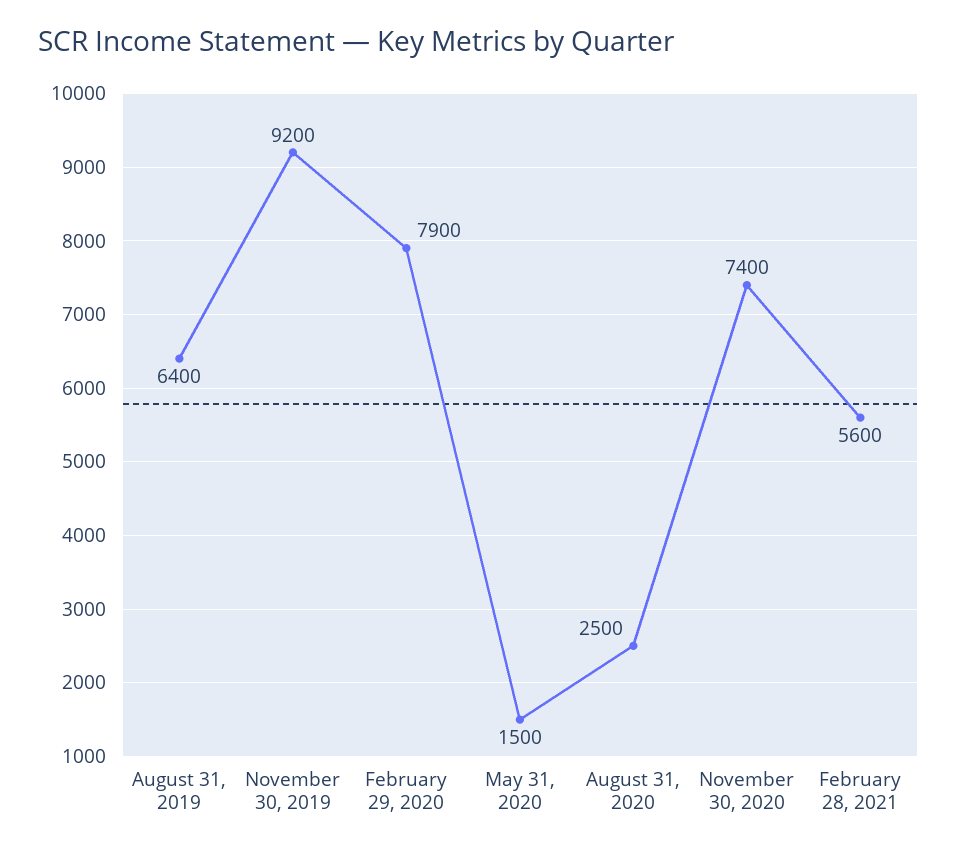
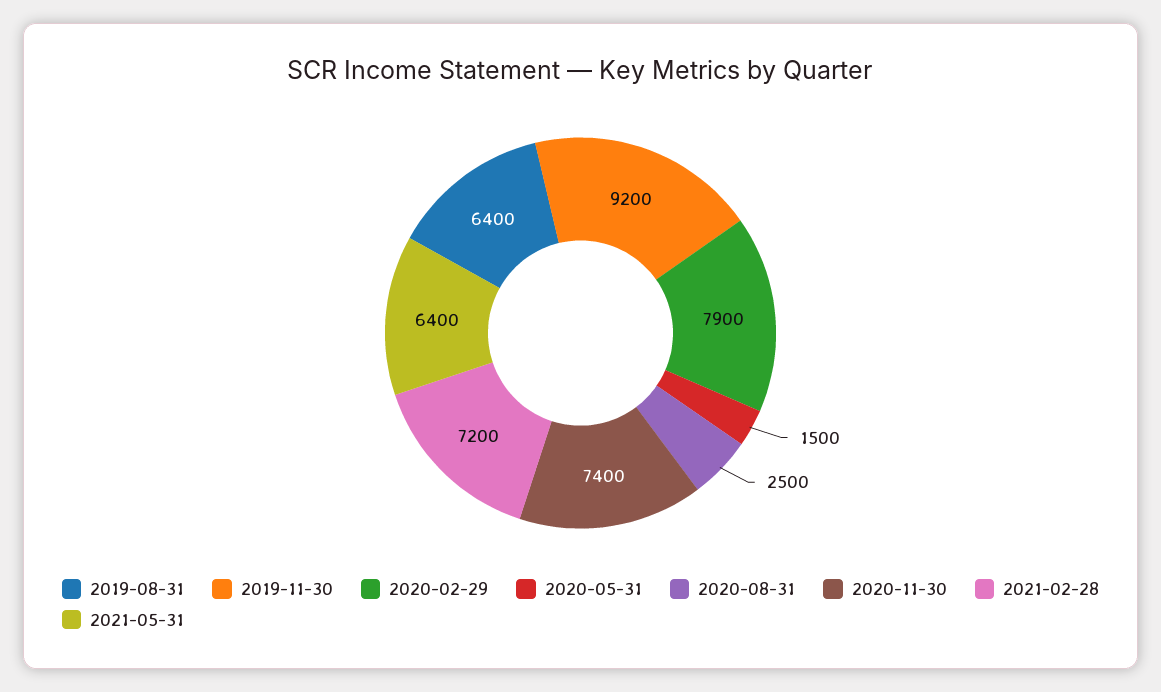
February 28, 2021: 5600 -> 7200
2021-05-31: none -> 6400

